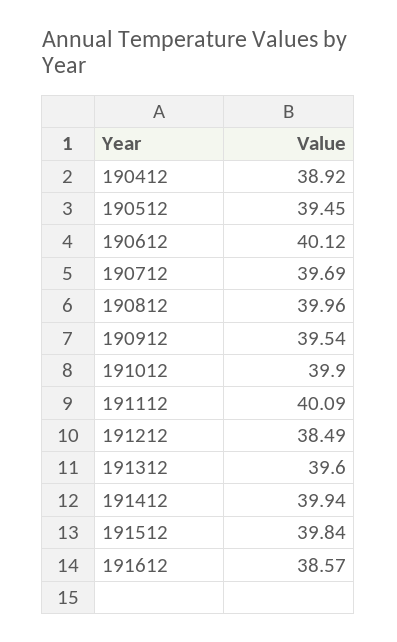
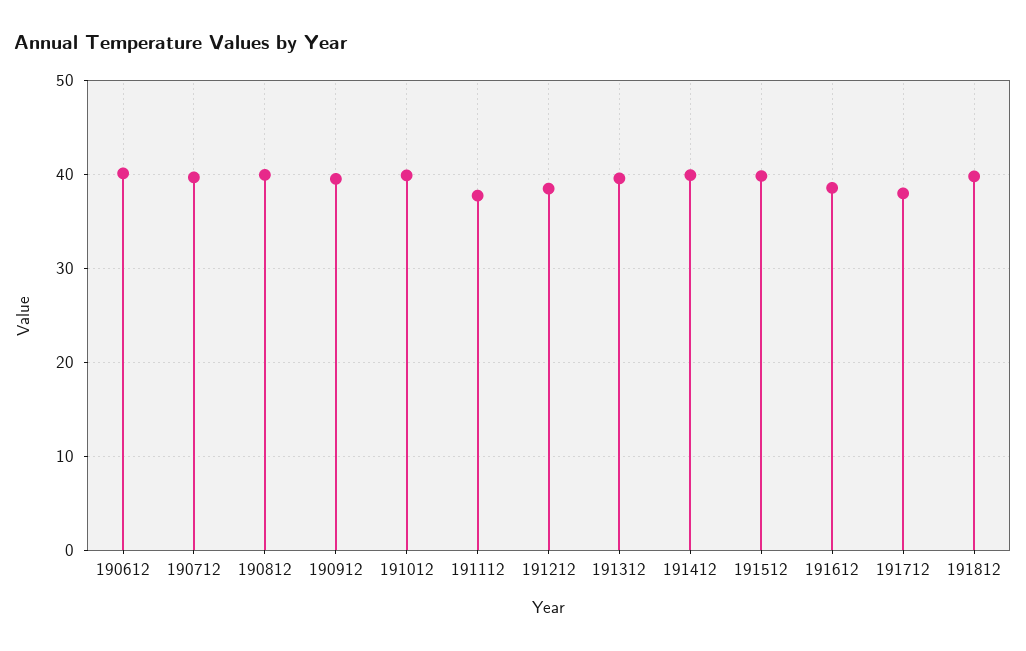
190412: 38.92 -> none
190512: 39.45 -> none
191112: 40.09 -> 38
191712: none -> 38
191812: none -> 40

